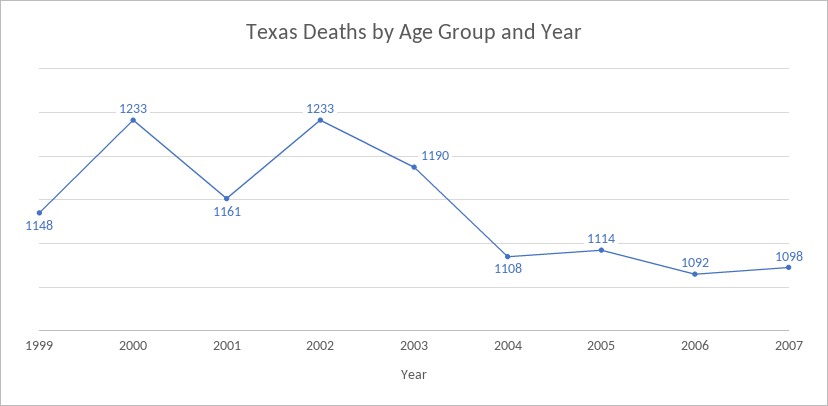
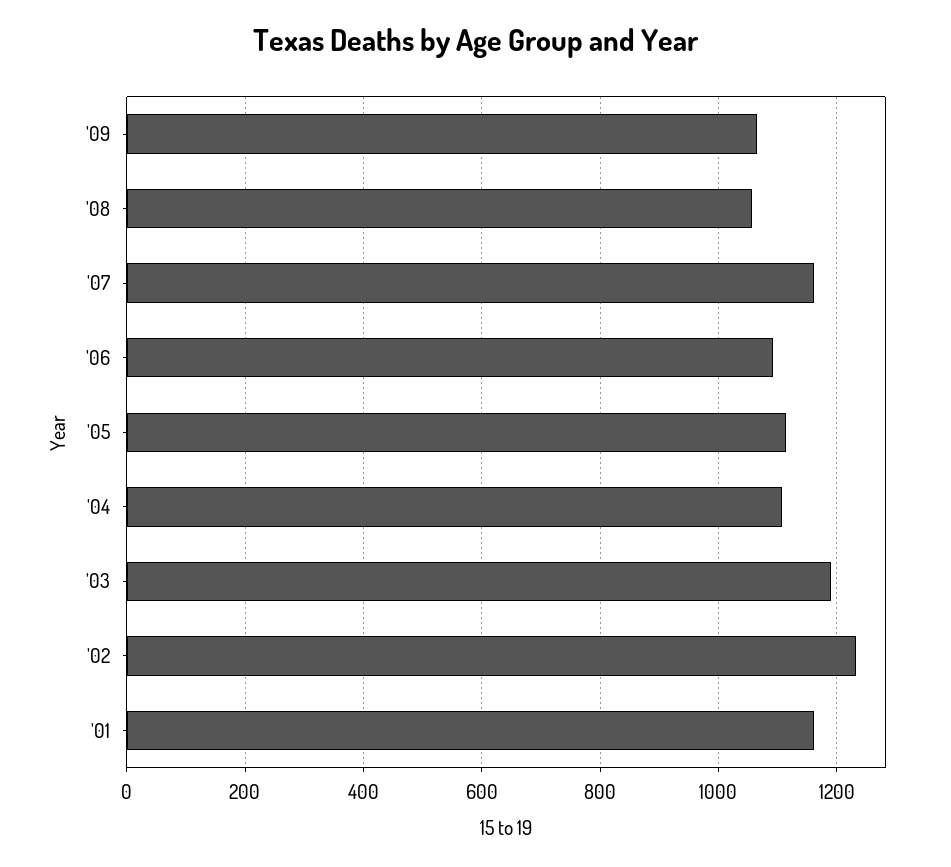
1999: 1148 -> none
2000: 1233 -> none
2007: 1098 -> 1160
'09: none -> 1060
'08: none -> 1060

